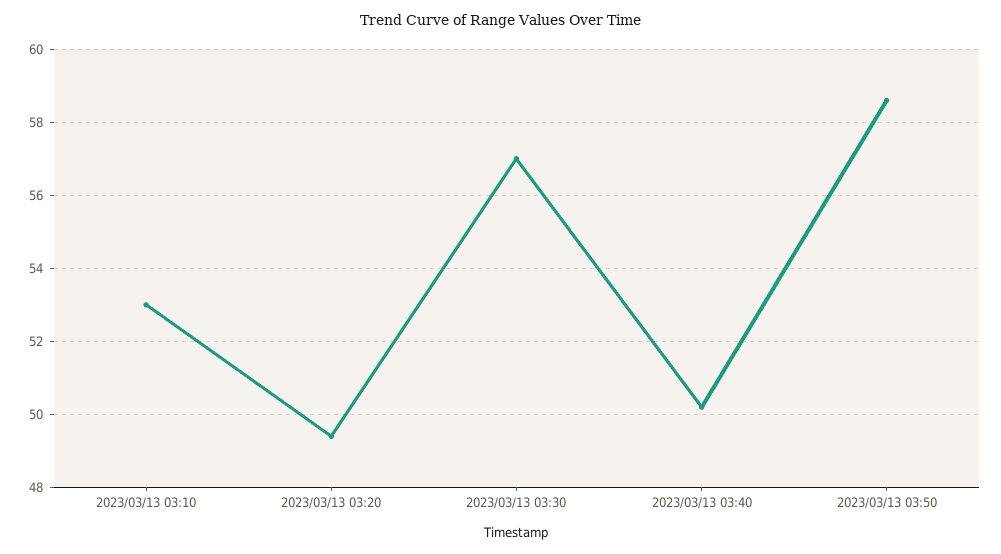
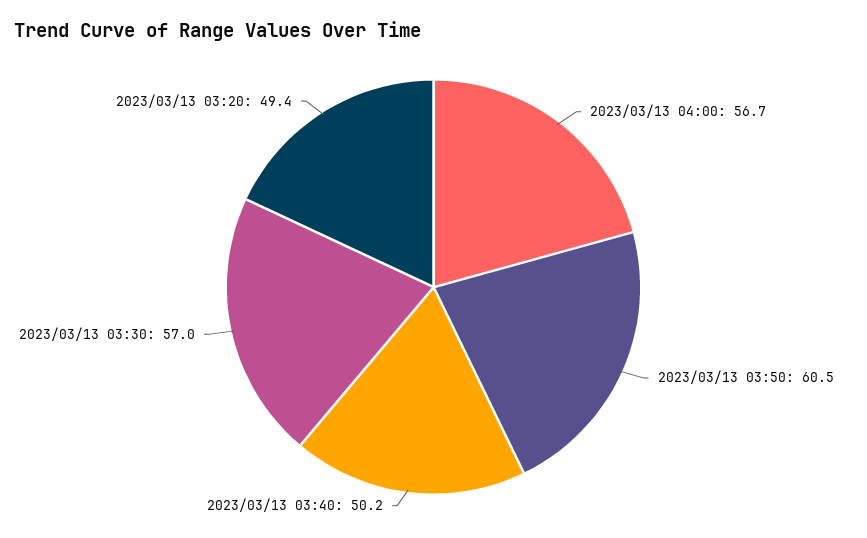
2023/03/13 03:10: 53 -> none
2023/03/13 03:50: 58.5 -> 60.5
2023/03/13 04:00: none -> 56.7

